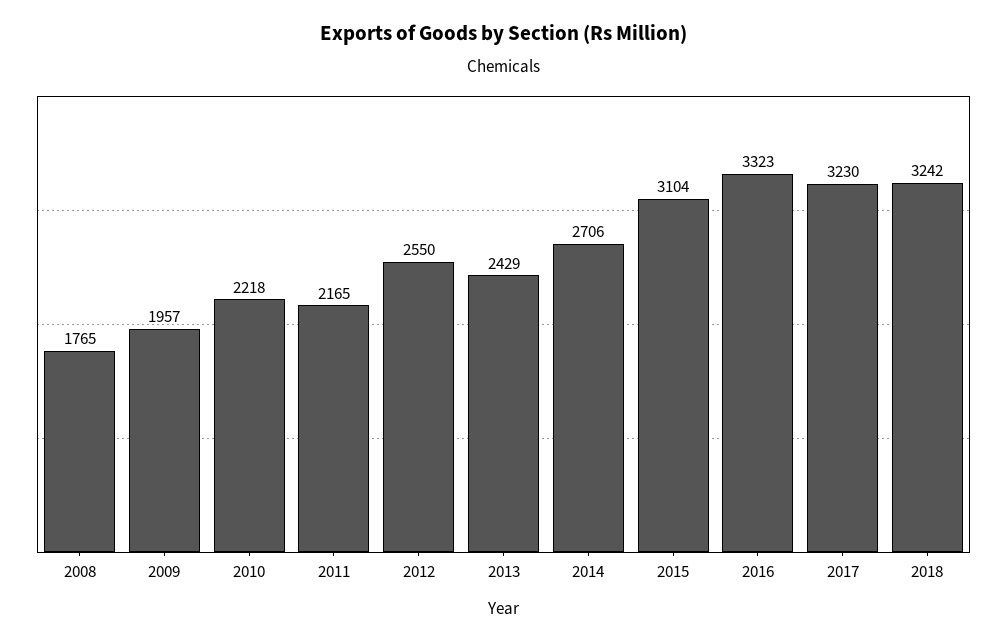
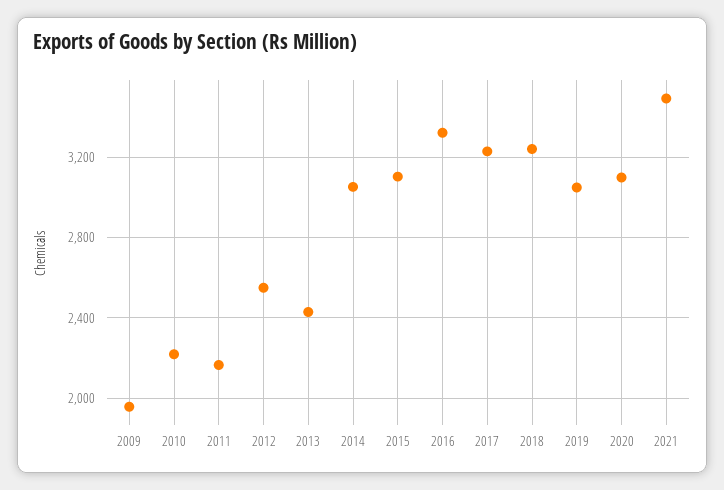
2008: 1765 -> none
2014: 2706 -> 3050
2019: none -> 3050
2020: none -> 3100
2021: none -> 3500

